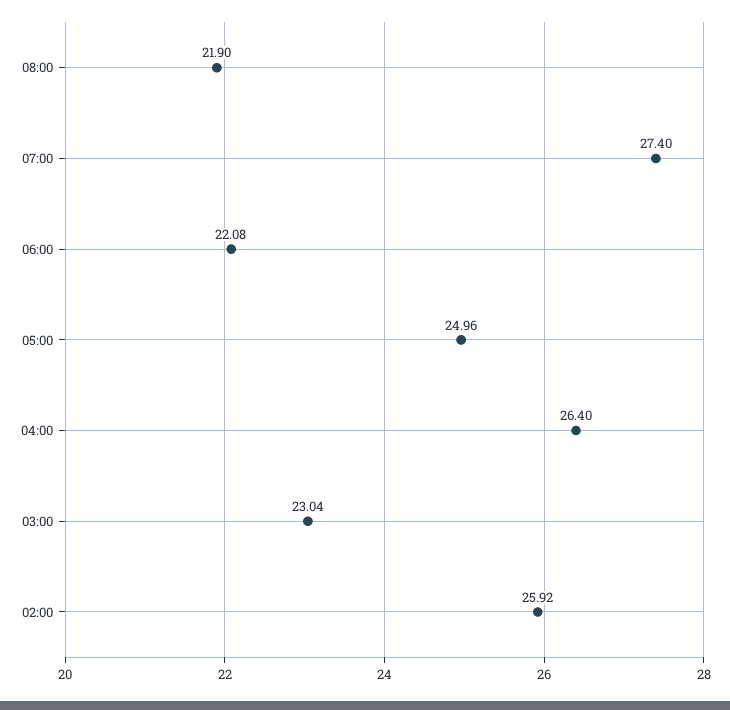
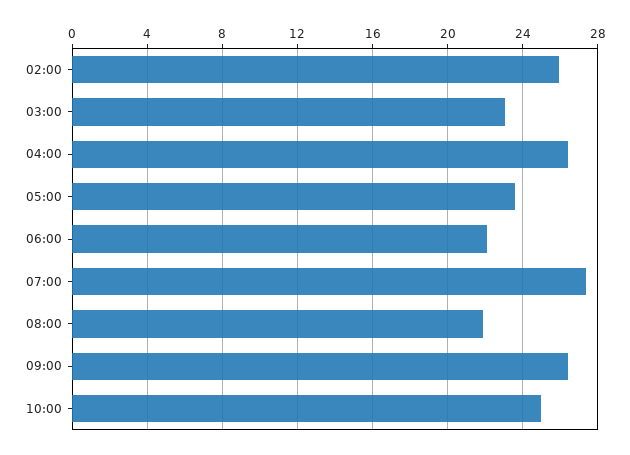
05:00: 24.96 -> 23.5
09:00: none -> 26.5
10:00: none -> 25

